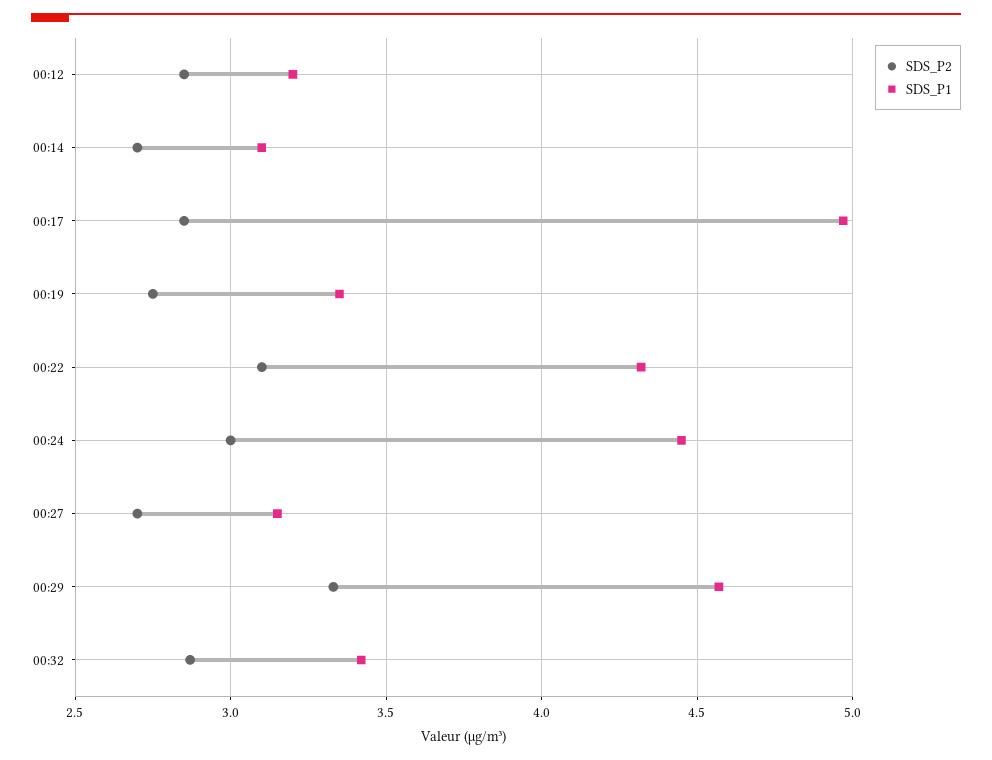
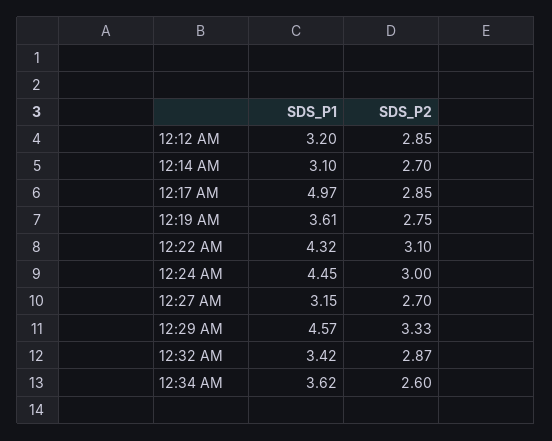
SDS_P1, 00:19: 3.35 -> 3.61
SDS_P1, 12:34 AM: none -> 3.62
SDS_P2, 12:34 AM: none -> 2.6

